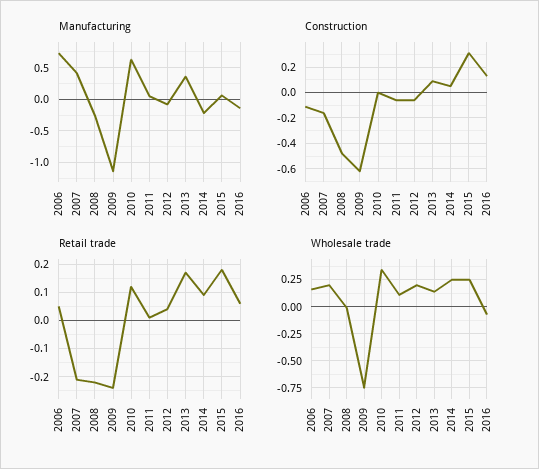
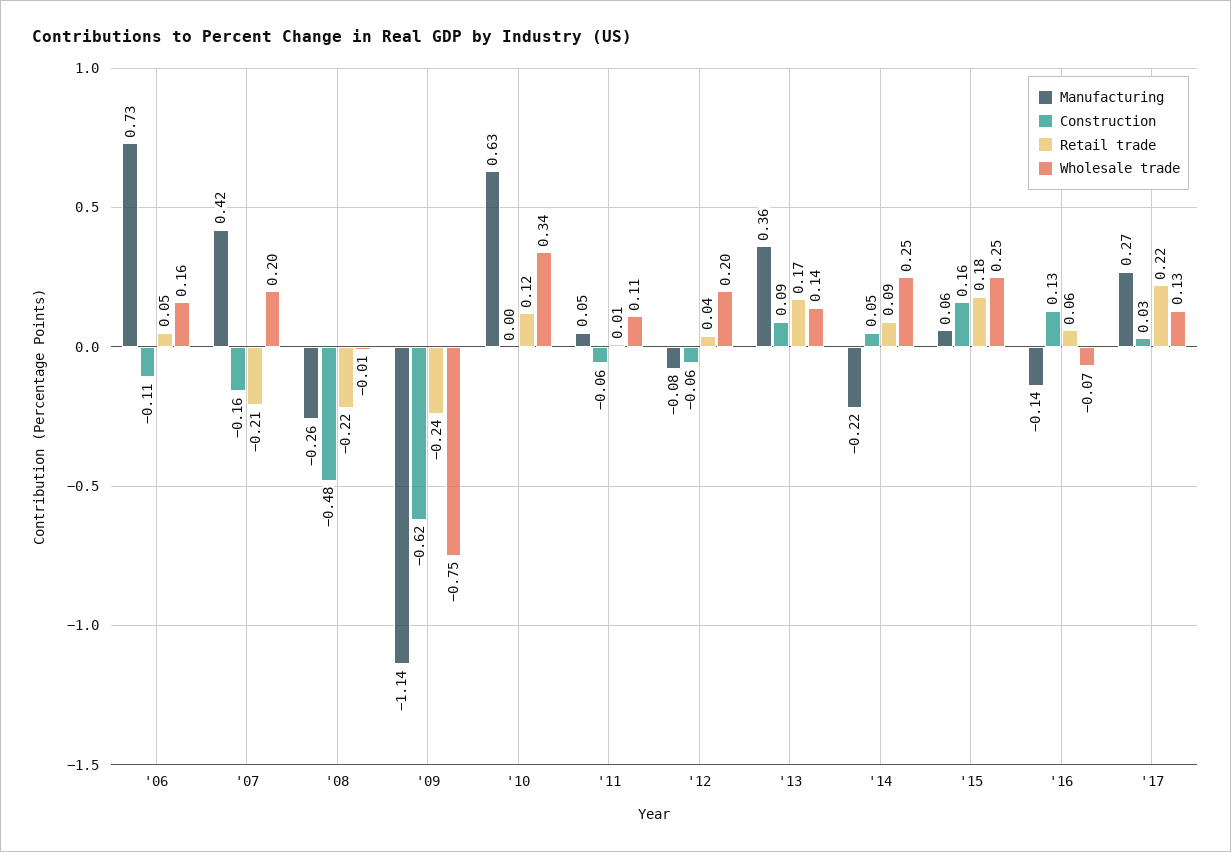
Construction, 2015: 0.3 -> 0.16
Manufacturing, '17: none -> 0.27
Construction, '17: none -> 0.03
Retail trade, '17: none -> 0.22
Wholesale trade, '17: none -> 0.13

